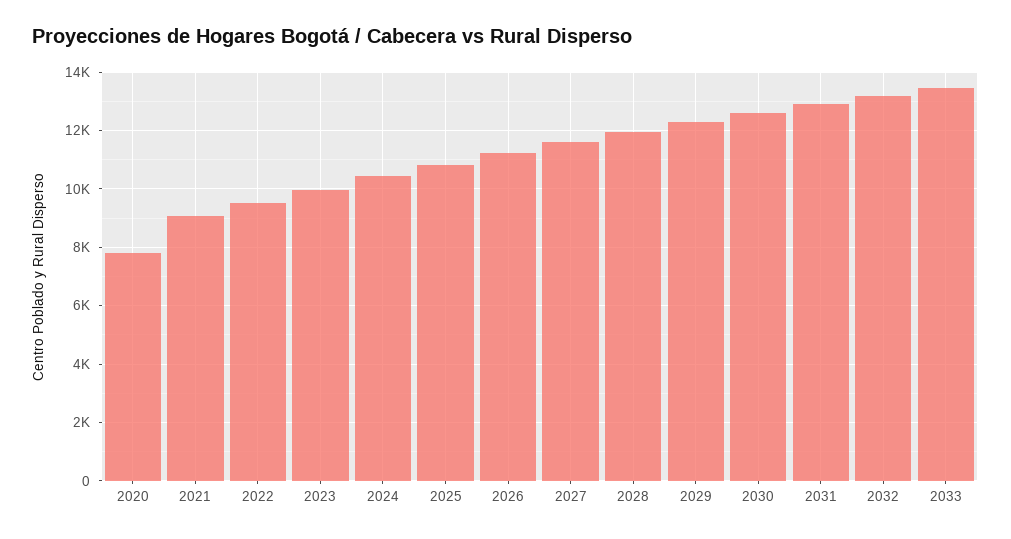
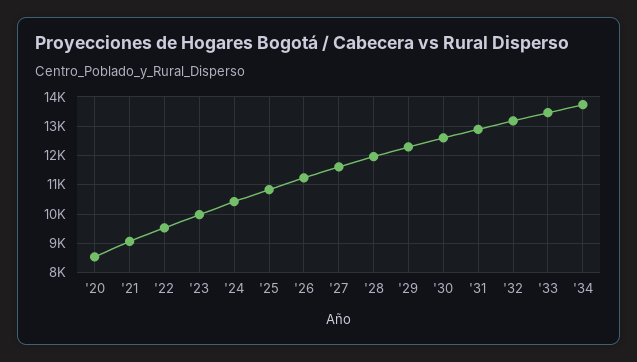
2020: 7750 -> 8500
'34: none -> 13750

